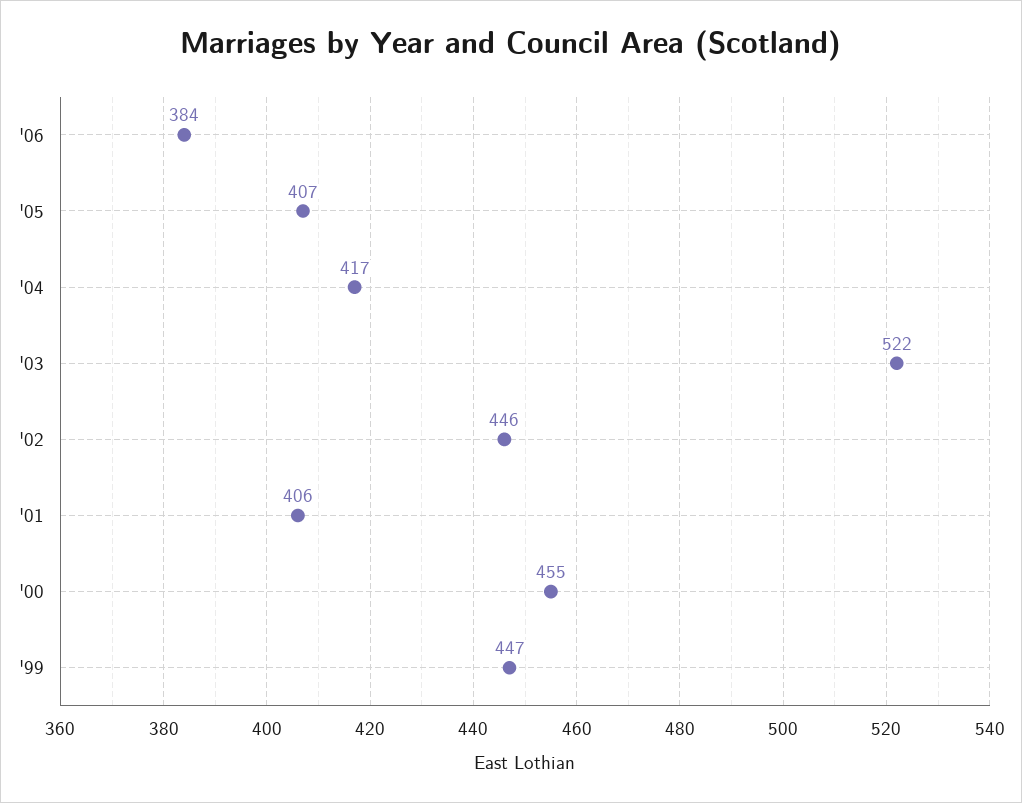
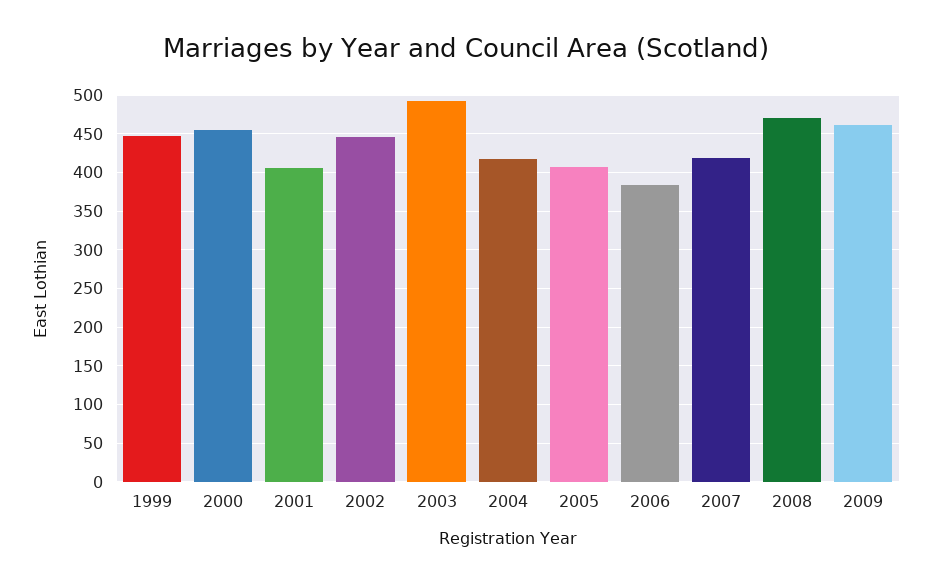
'03: 522 -> 490
2007: none -> 420
2008: none -> 470
2009: none -> 460

